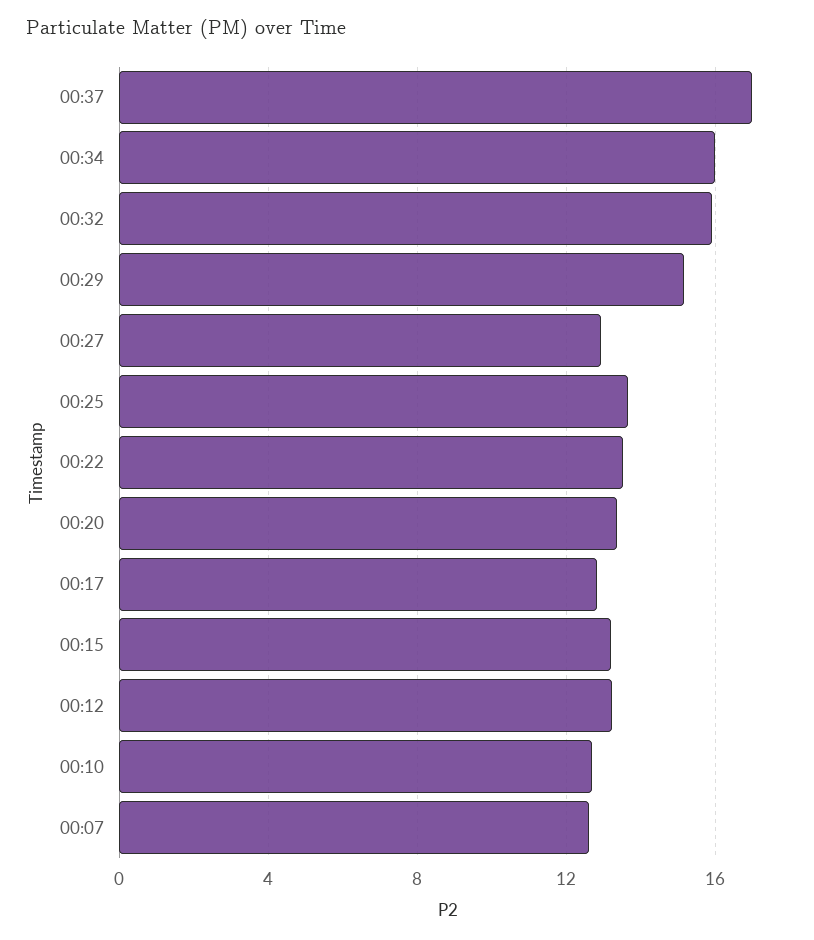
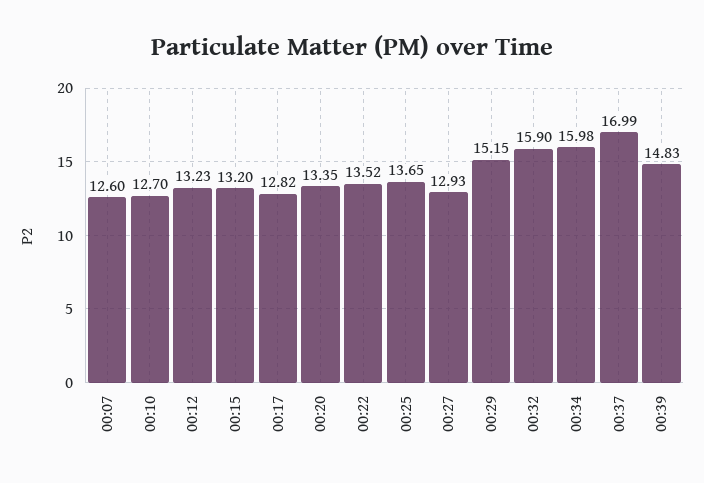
00:39: none -> 14.83

